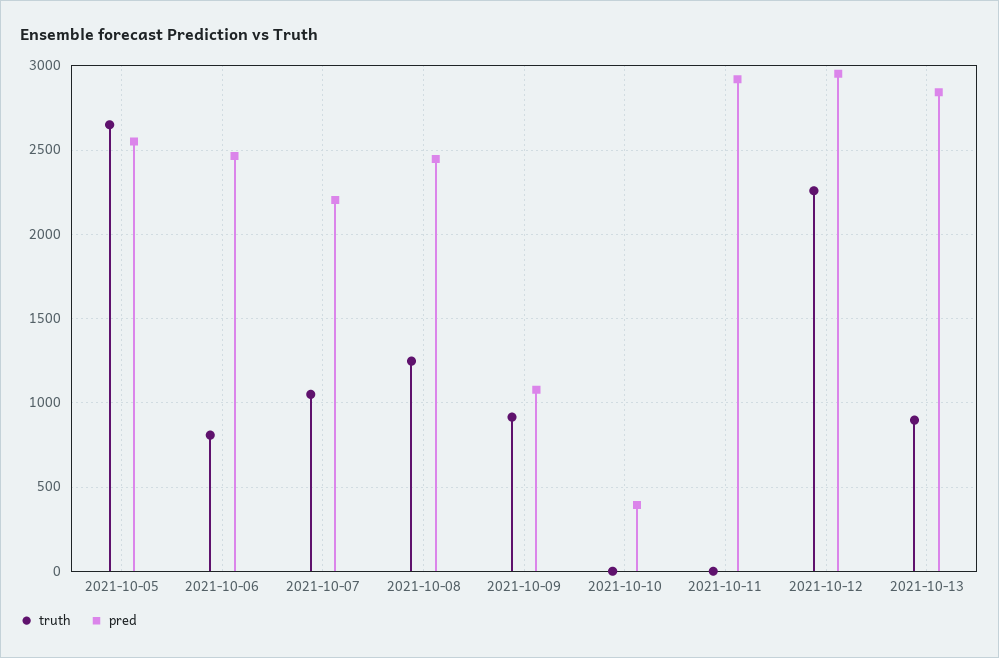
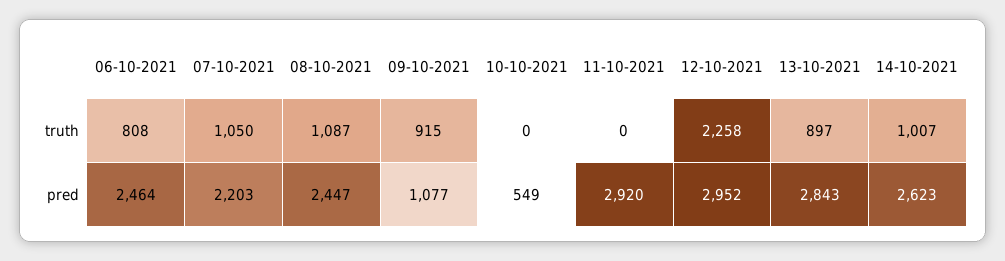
truth, 2021-10-05: 2650 -> none
pred, 2021-10-05: 2550 -> none
truth, 2021-10-08: 1250 -> 1087
pred, 2021-10-10: 400 -> 549
truth, 14-10-2021: none -> 1007
pred, 14-10-2021: none -> 2623

